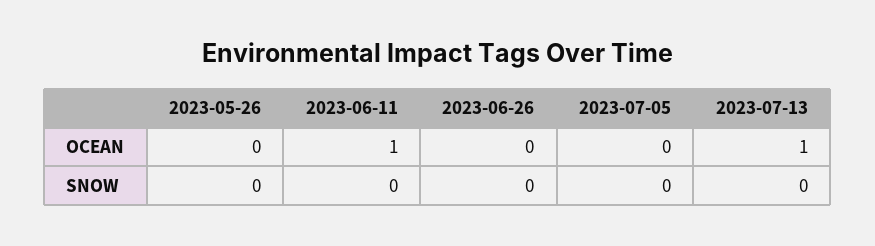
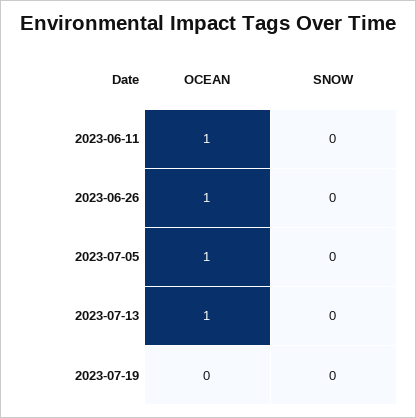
2023-05-26, OCEAN: 0 -> none
2023-06-26, OCEAN: 0 -> 1
2023-07-05, OCEAN: 0 -> 1
2023-05-26, SNOW: 0 -> none
2023-07-19, OCEAN: none -> 0
2023-07-19, SNOW: none -> 0

